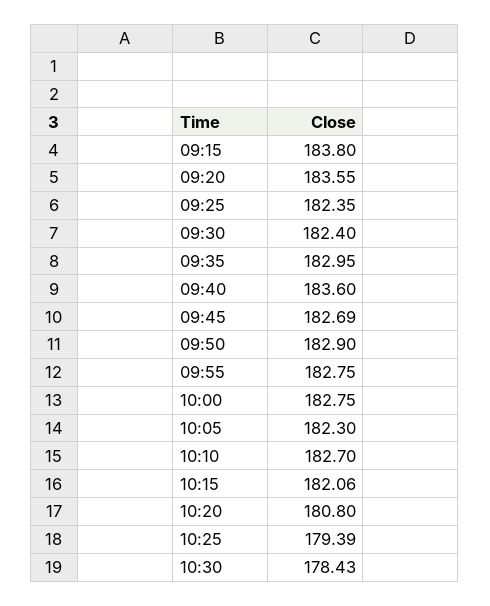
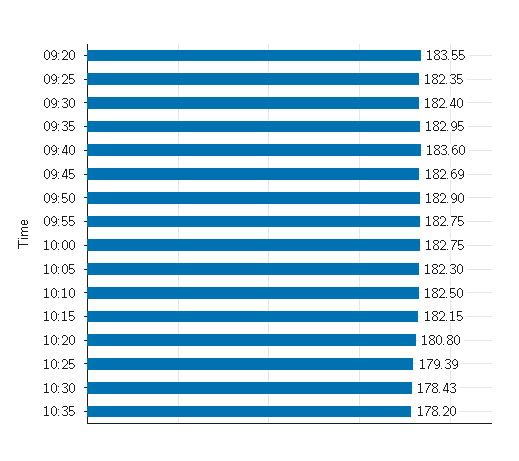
09:15: 183.8 -> none
10:10: 182.7 -> 182.5
10:15: 182.06 -> 182.15
10:35: none -> 178.2

